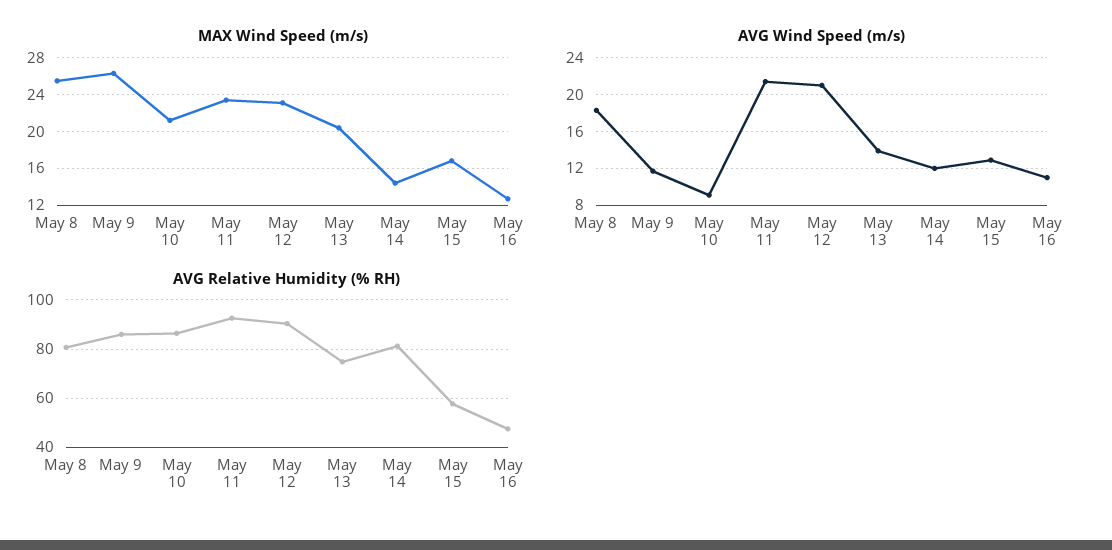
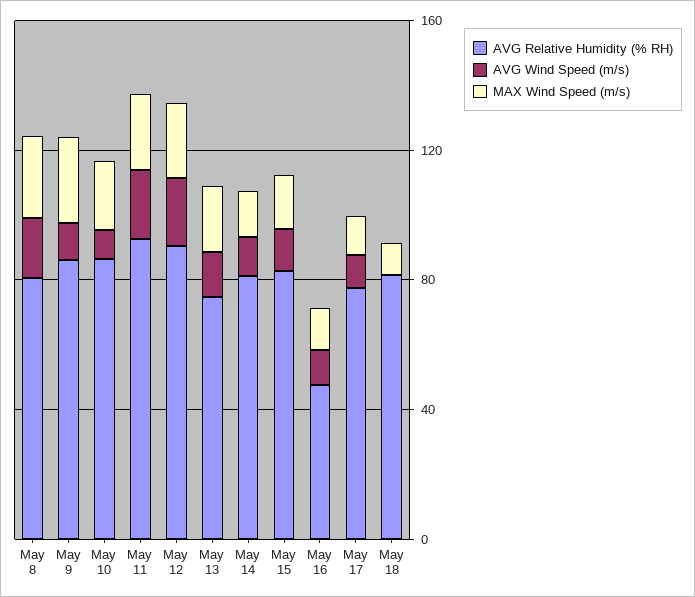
AVG Relative Humidity (% RH), May 15: 57.5 -> 80
AVG Relative Humidity (% RH), May 17: none -> 80
AVG Wind Speed (m/s), May 17: none -> 10
MAX Wind Speed (m/s), May 17: none -> 10
AVG Relative Humidity (% RH), May 18: none -> 80
AVG Wind Speed (m/s), May 18: none -> 0
MAX Wind Speed (m/s), May 18: none -> 10

